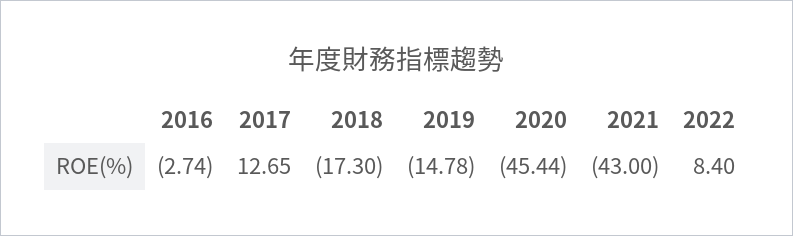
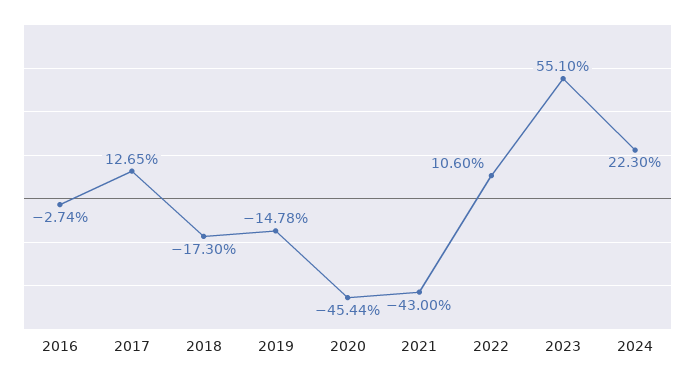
2022: 8.4 -> 10.6
2023: none -> 55.1
2024: none -> 22.3

